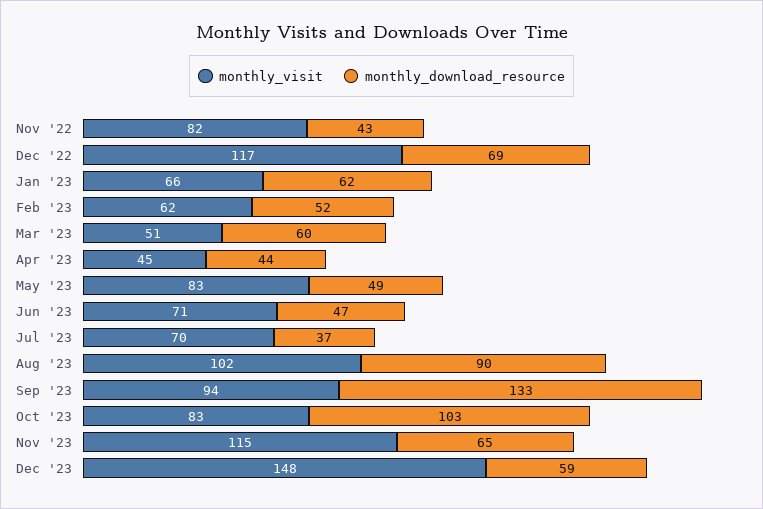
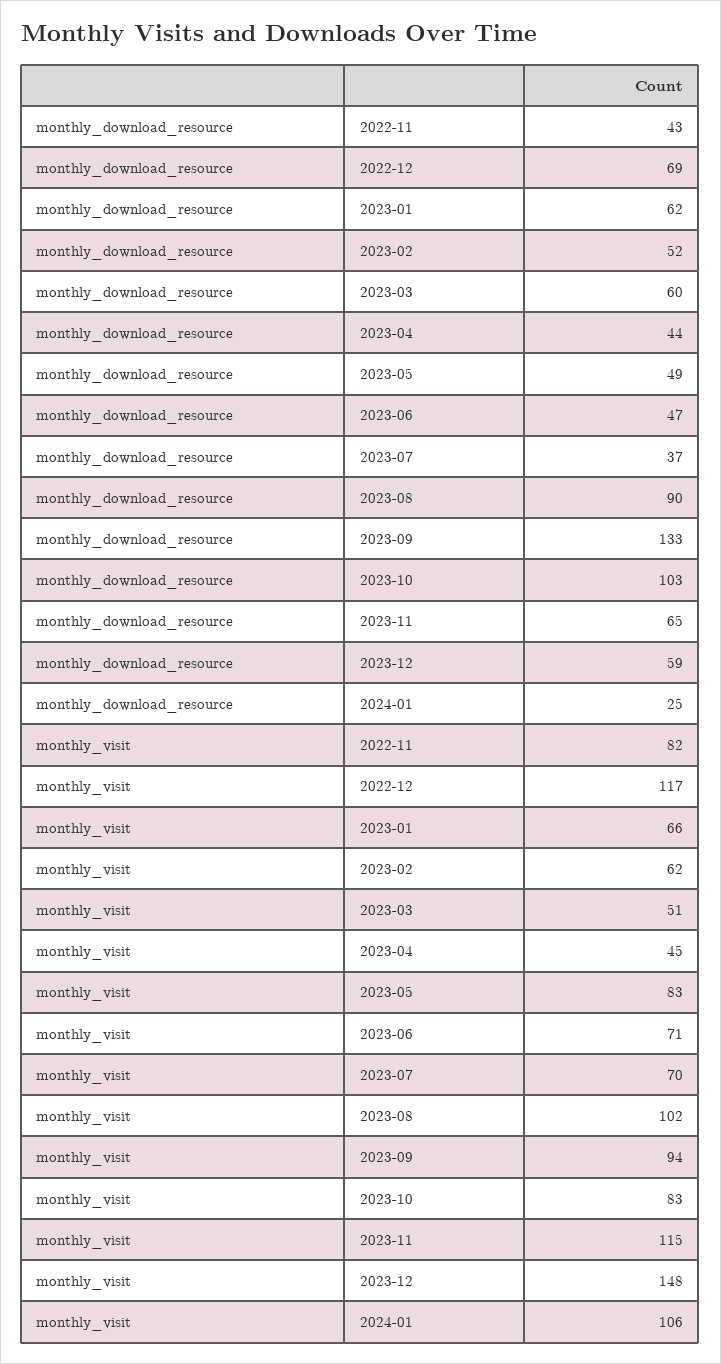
monthly_download_resource, 2024-01: none -> 25
monthly_visit, 2024-01: none -> 106

